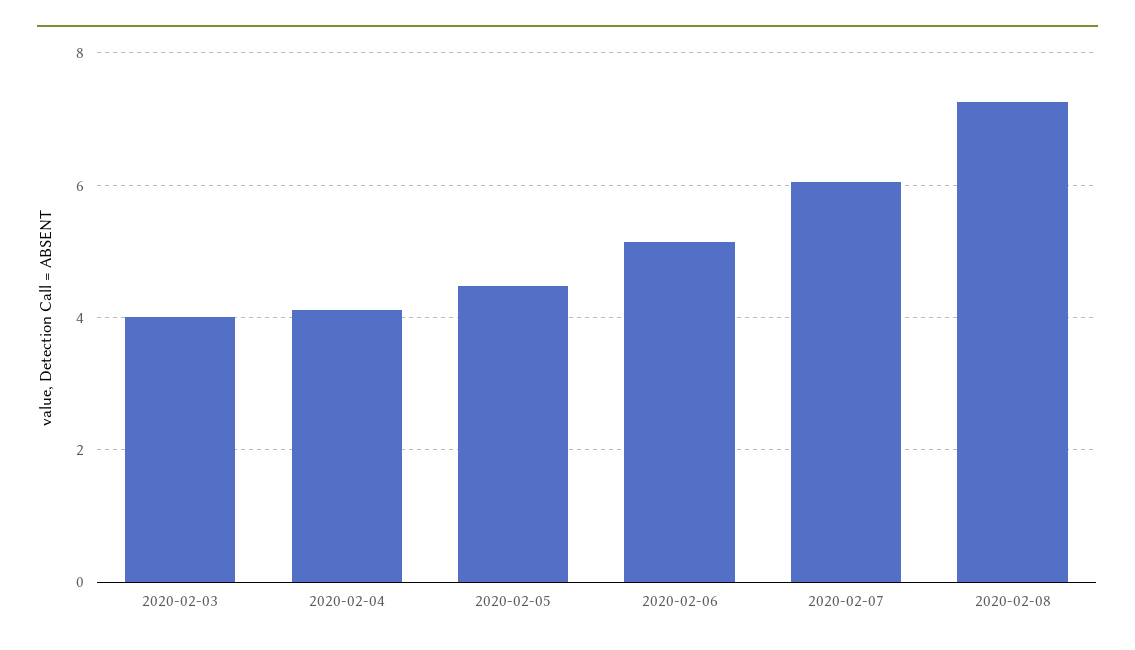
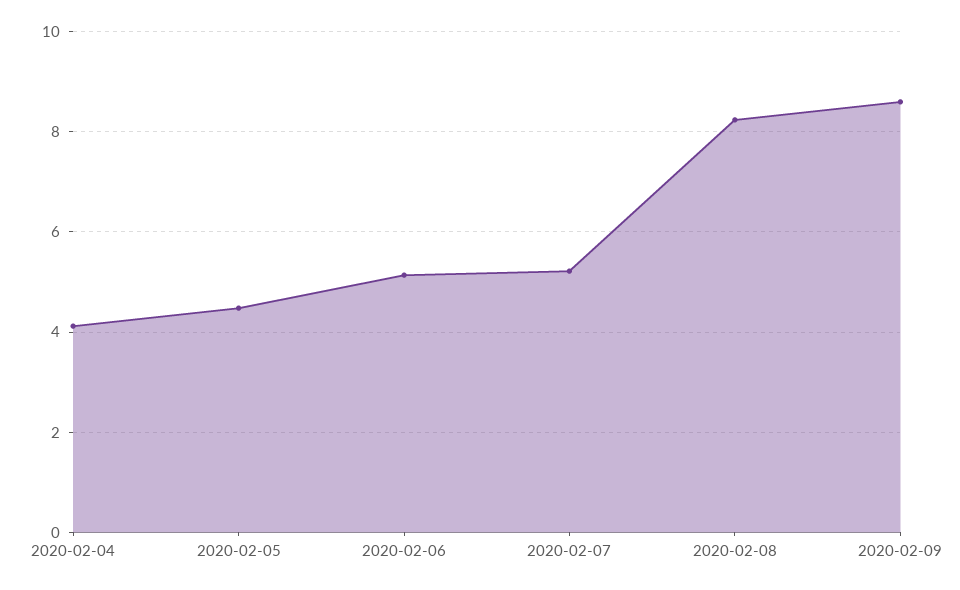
2020-02-03: 4 -> none
2020-02-07: 6 -> 5.2
2020-02-08: 7.2 -> 8.2
2020-02-09: none -> 8.6

